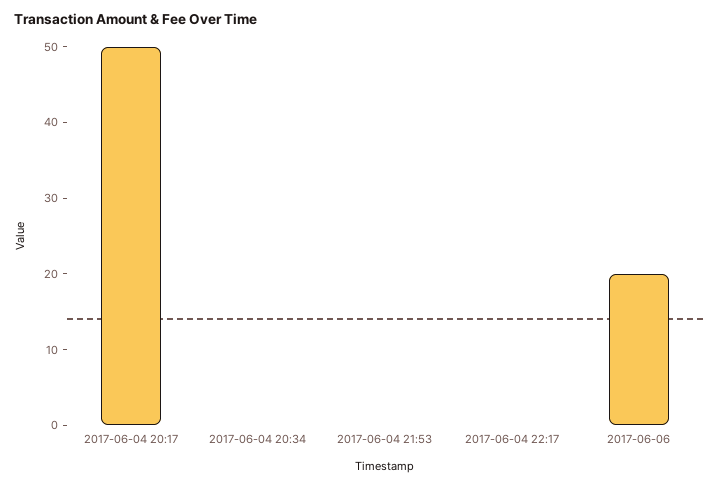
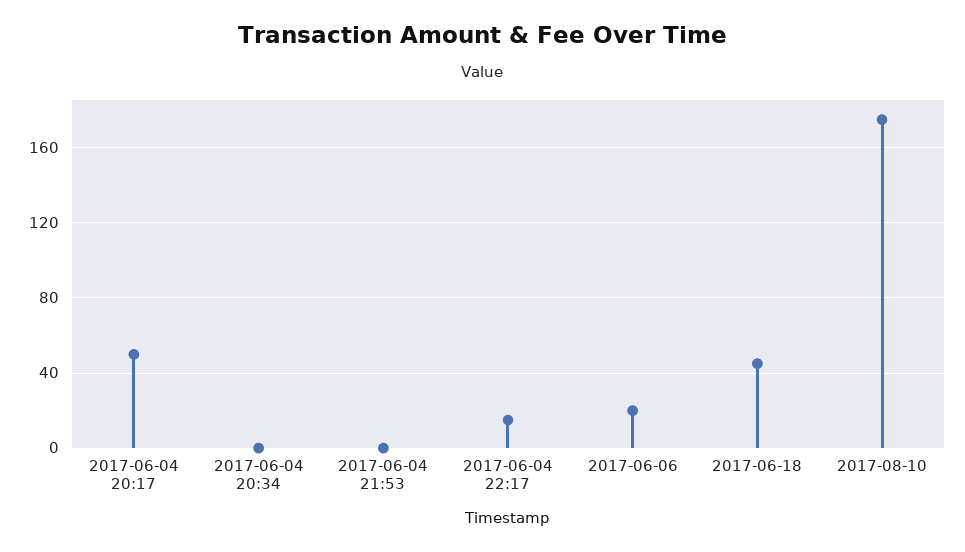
2017-06-04 22:17: 0 -> 15
2017-06-18: none -> 45
2017-08-10: none -> 175

